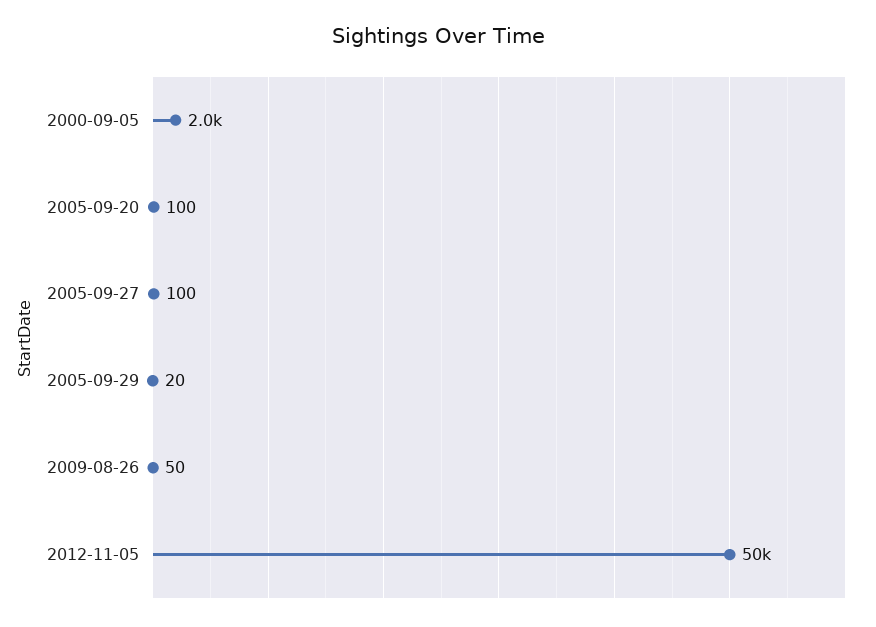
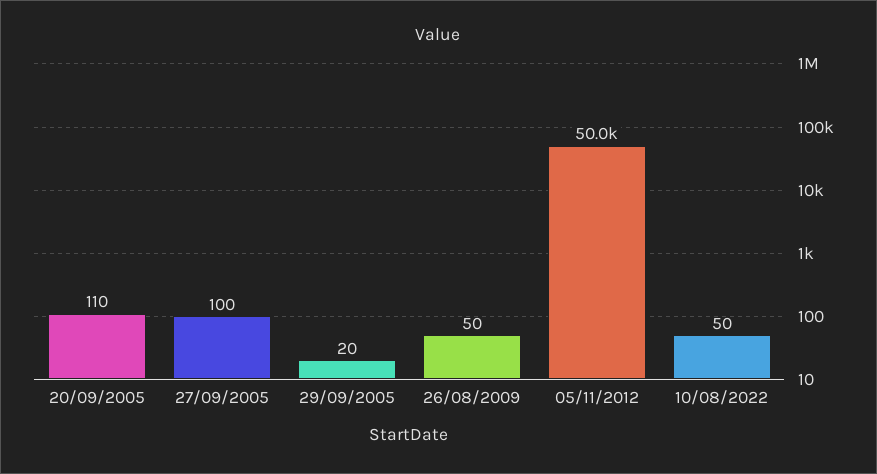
2000-09-05: 2000 -> none
2005-09-20: 100 -> 110
10/08/2022: none -> 50

